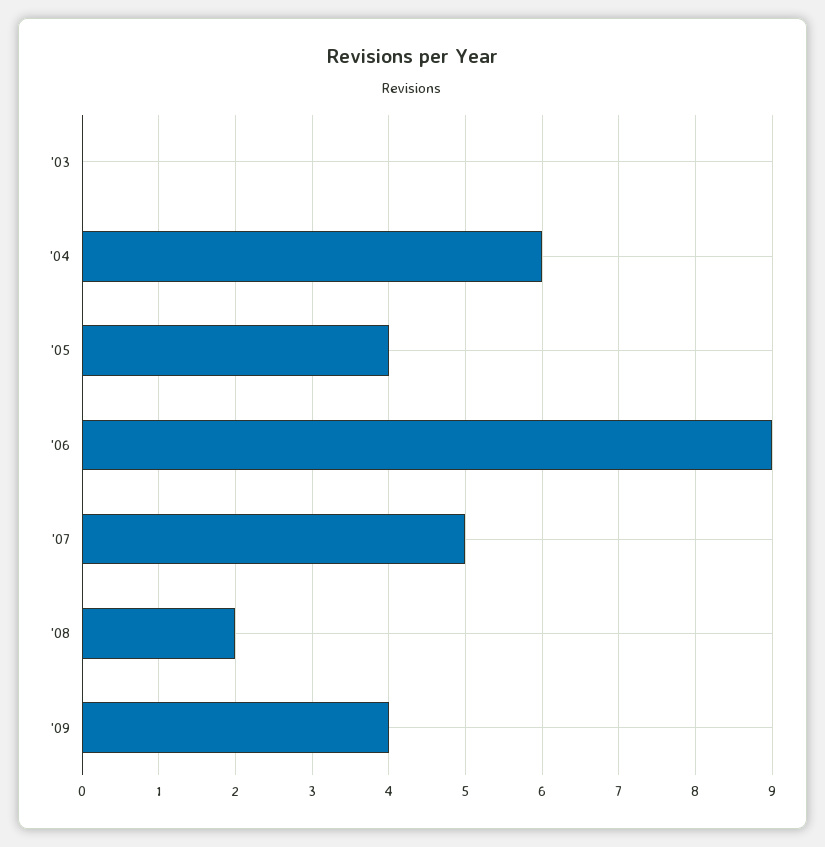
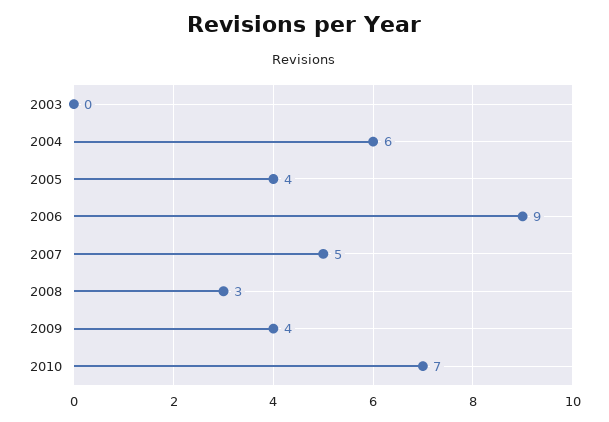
'08: 2 -> 3
2010: none -> 7

